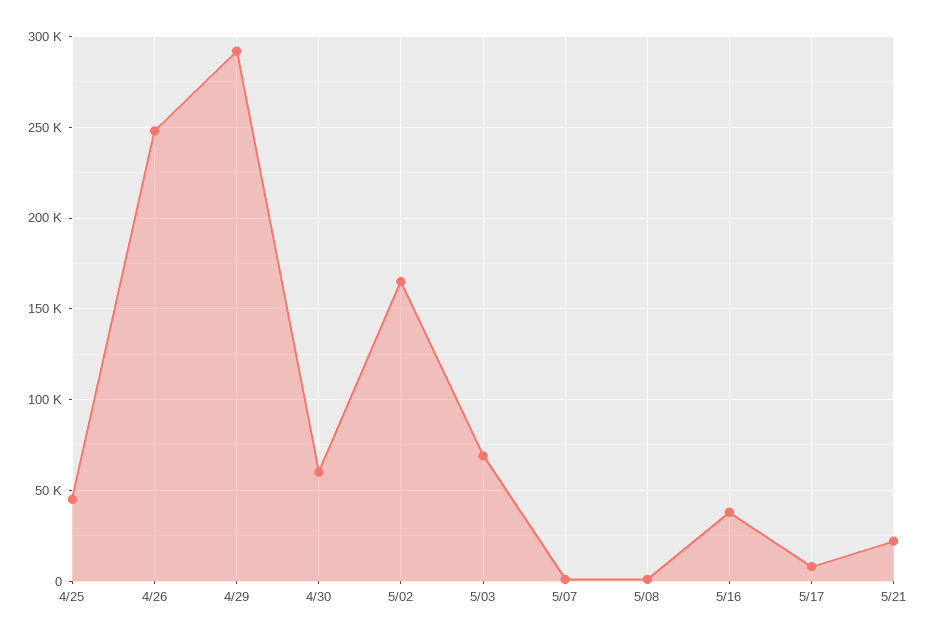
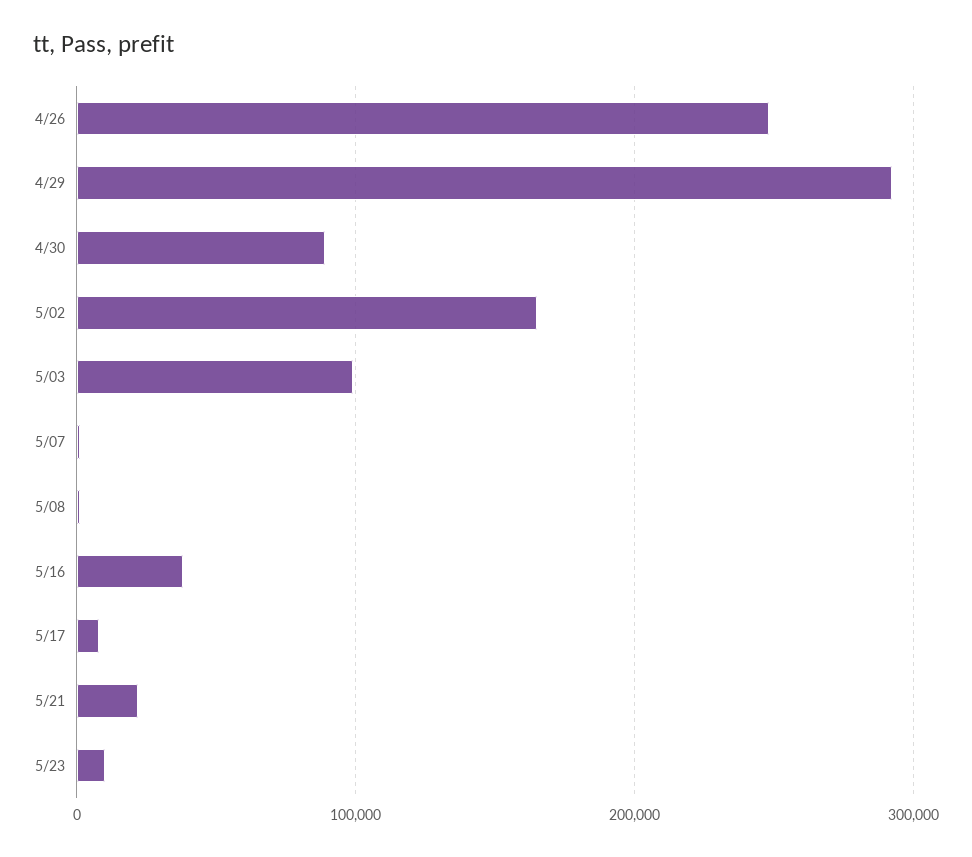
4/25: 45000 -> none
4/30: 60000 -> 90000
5/03: 70000 -> 100000
5/23: none -> 10000

